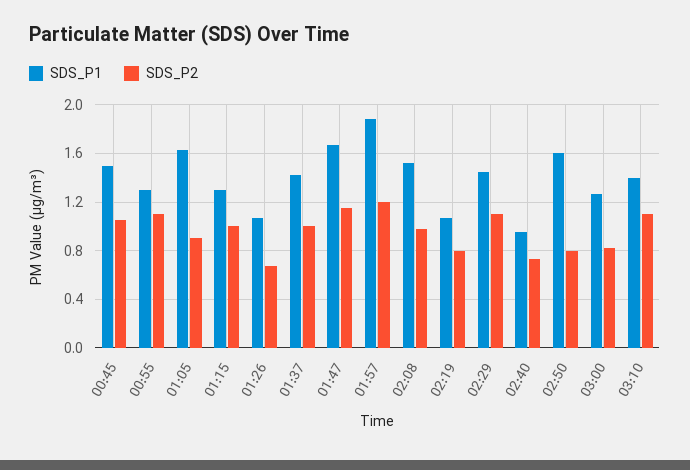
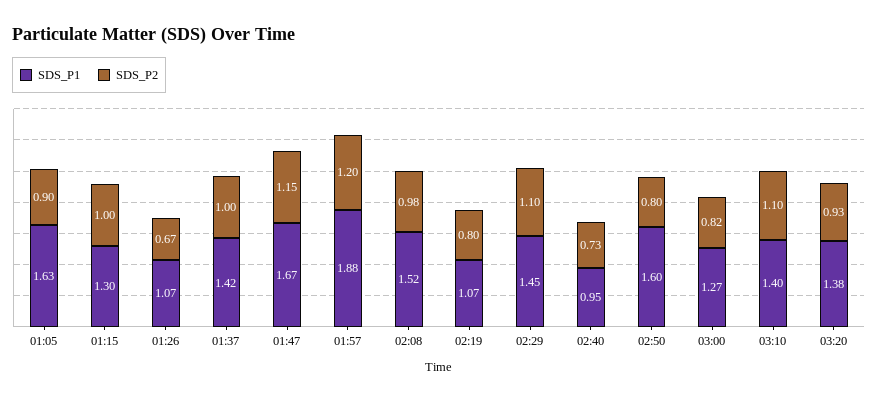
SDS_P1, 00:45: 1.5 -> none
SDS_P2, 00:45: 1.05 -> none
SDS_P1, 00:55: 1.3 -> none
SDS_P2, 00:55: 1.1 -> none
SDS_P1, 03:20: none -> 1.38
SDS_P2, 03:20: none -> 0.93

